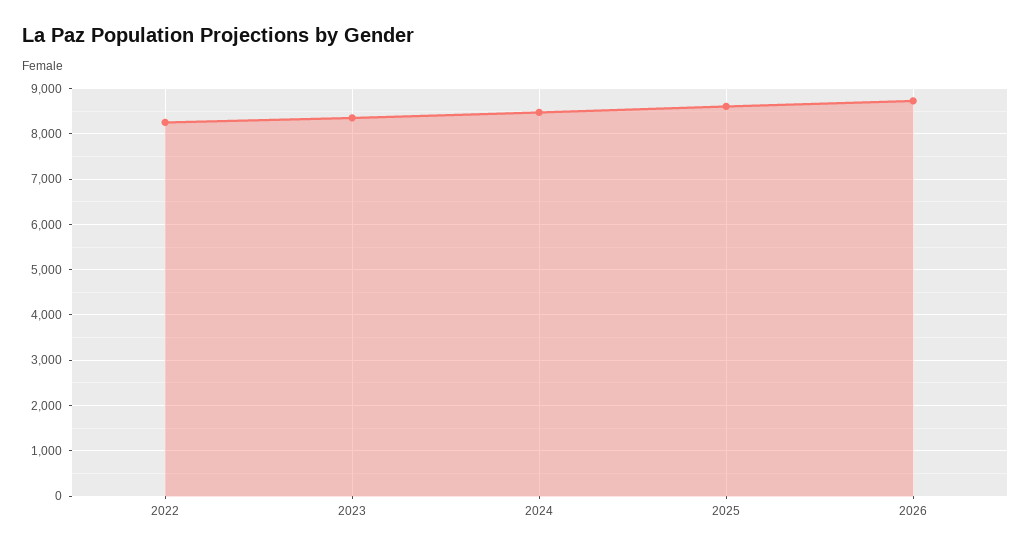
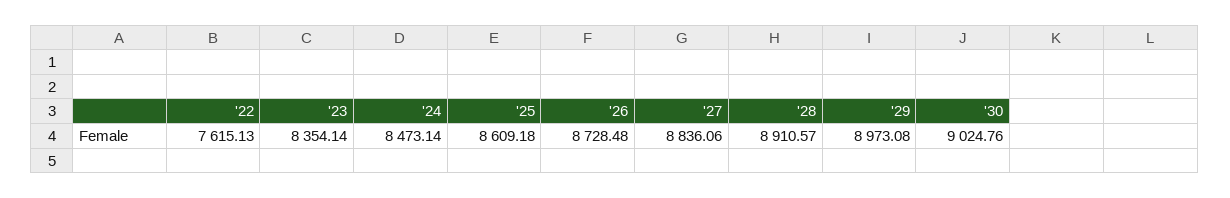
2022: 8200 -> 7615.13
'27: none -> 8836.06
'28: none -> 8910.57
'29: none -> 8973.08
'30: none -> 9024.76

